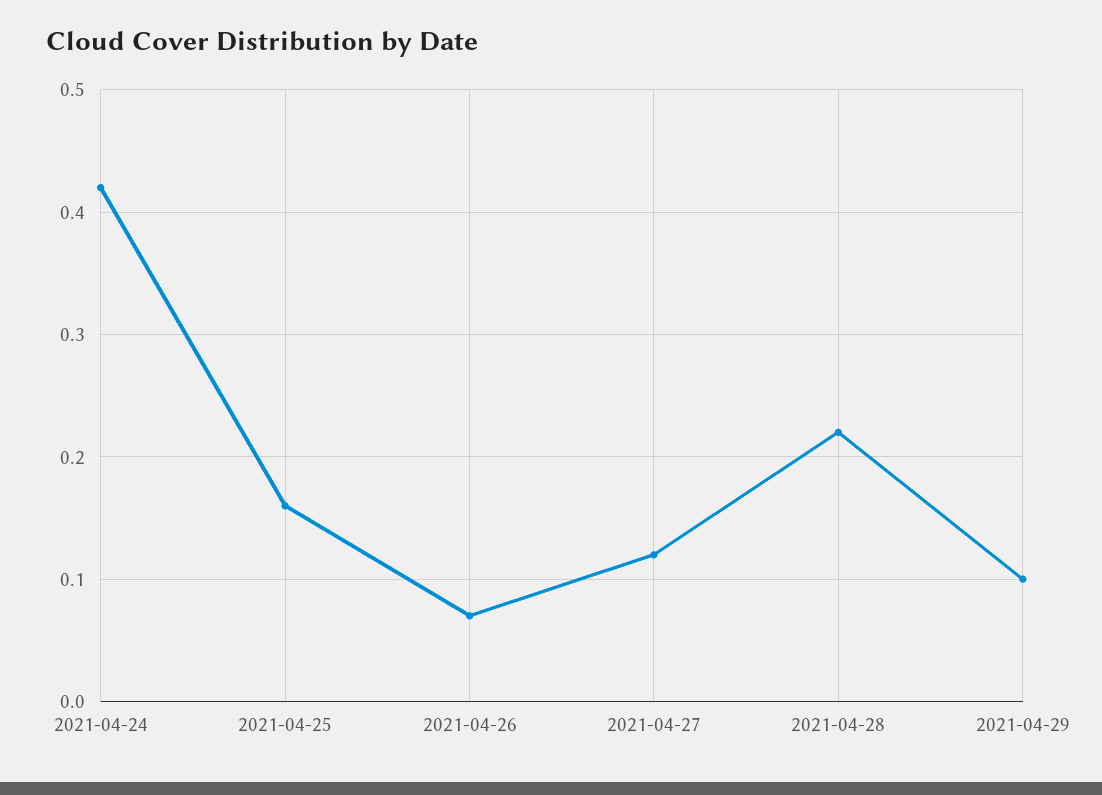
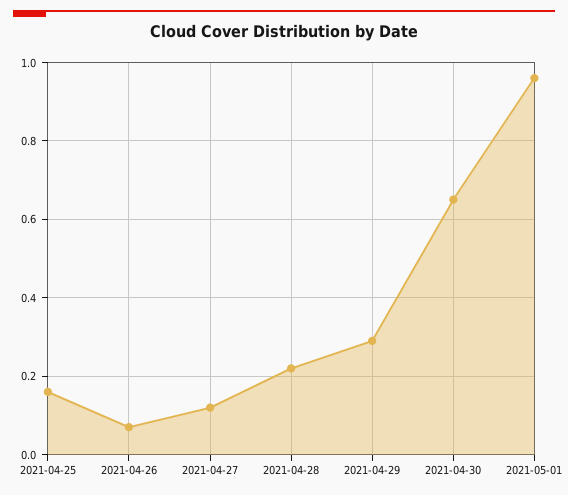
2021-04-24: 0.42 -> none
2021-04-29: 0.1 -> 0.3
2021-04-30: none -> 0.65
2021-05-01: none -> 0.95

